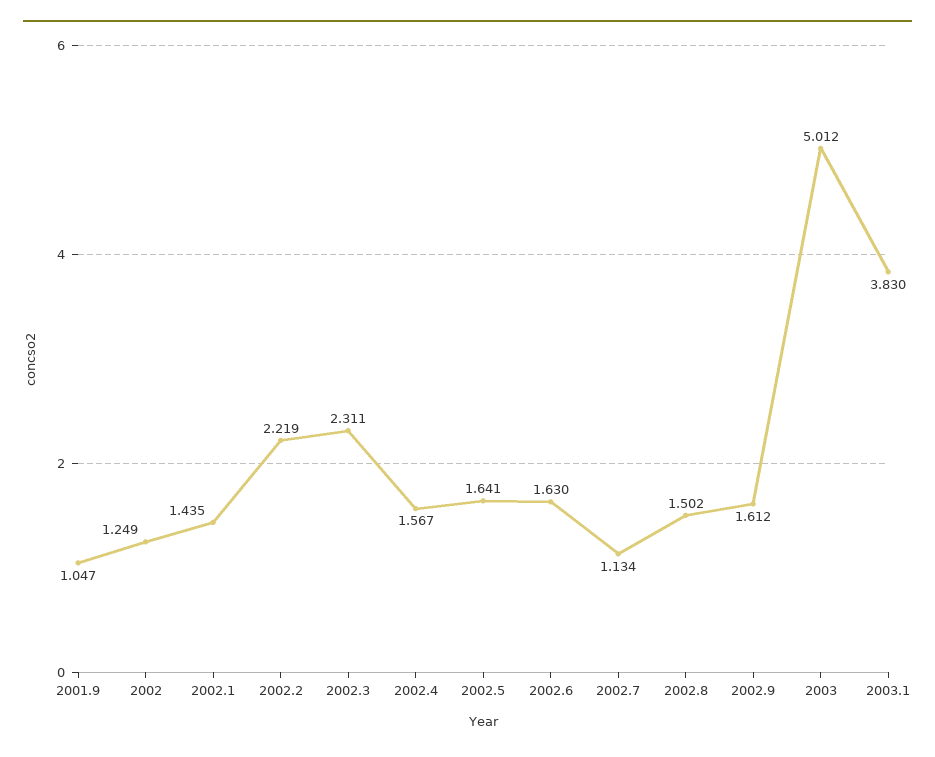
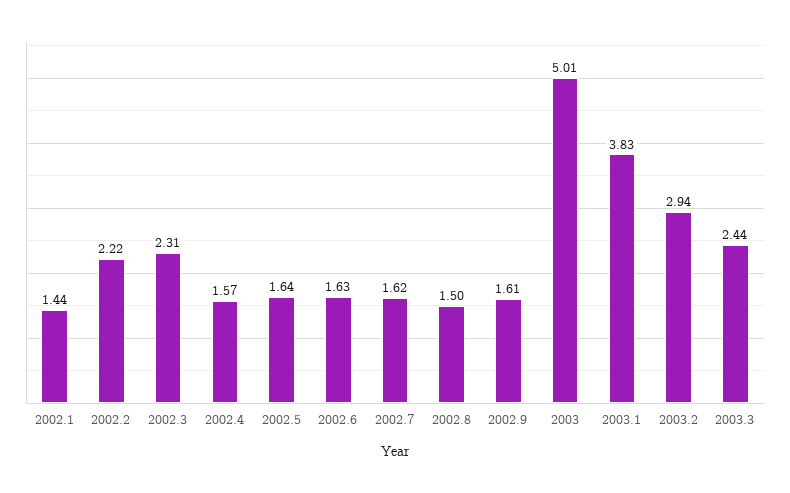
2001.9: 1.047 -> none
2002: 1.249 -> none
2002.7: 1.134 -> 1.62
2003.2: none -> 2.94
2003.3: none -> 2.44

